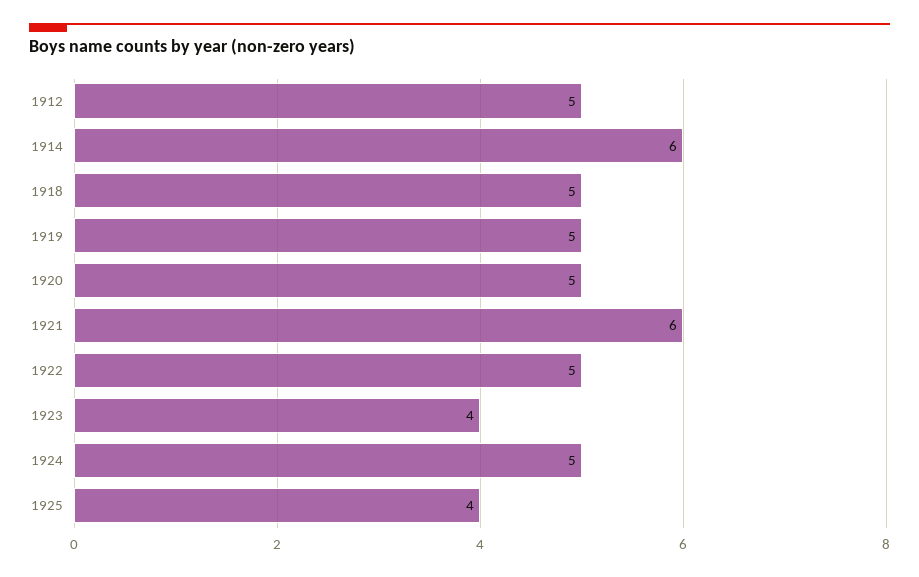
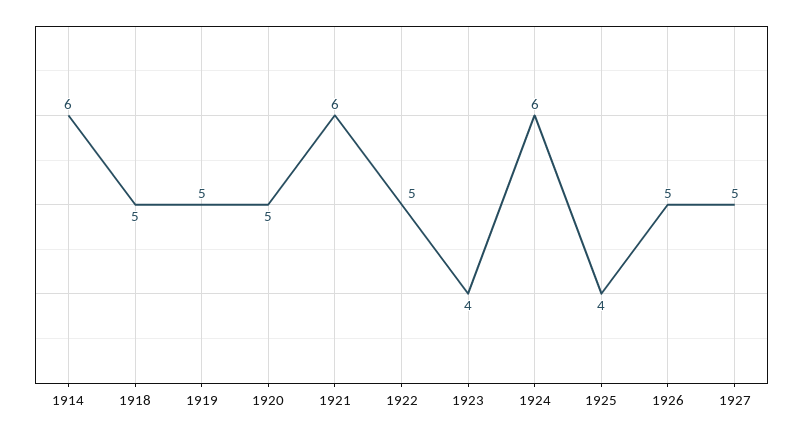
1912: 5 -> none
1924: 5 -> 6
1926: none -> 5
1927: none -> 5

